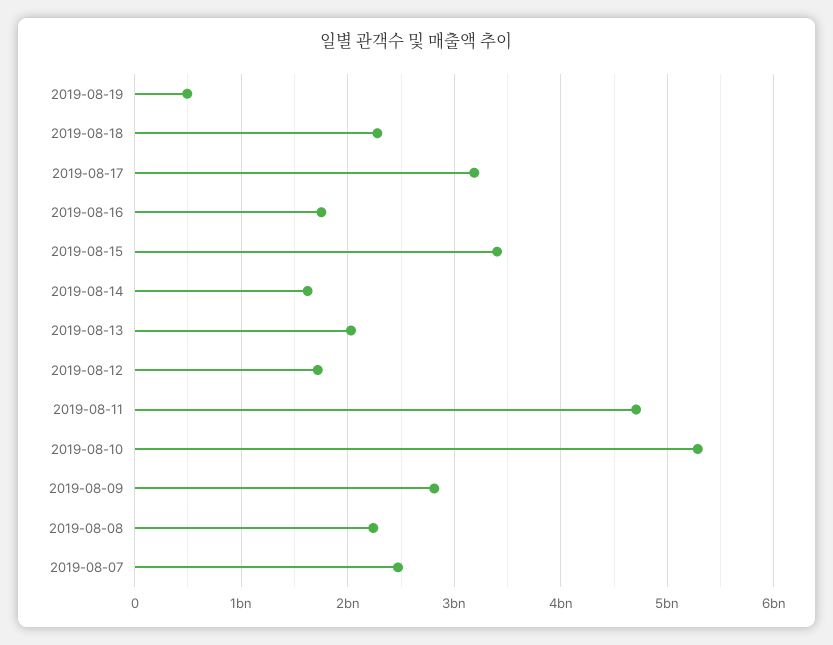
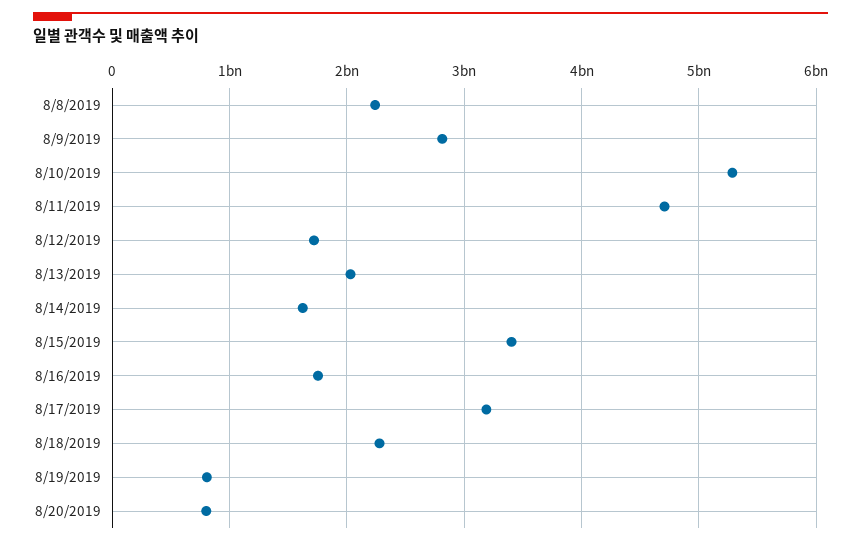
2019-08-19: 500000000 -> 800000000
2019-08-07: 2500000000 -> none
8/20/2019: none -> 800000000

